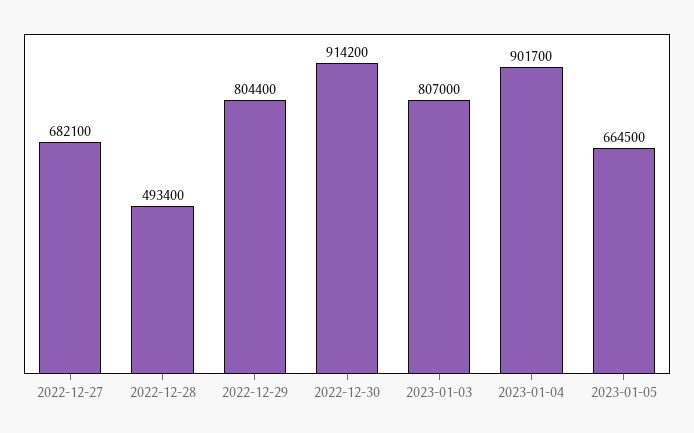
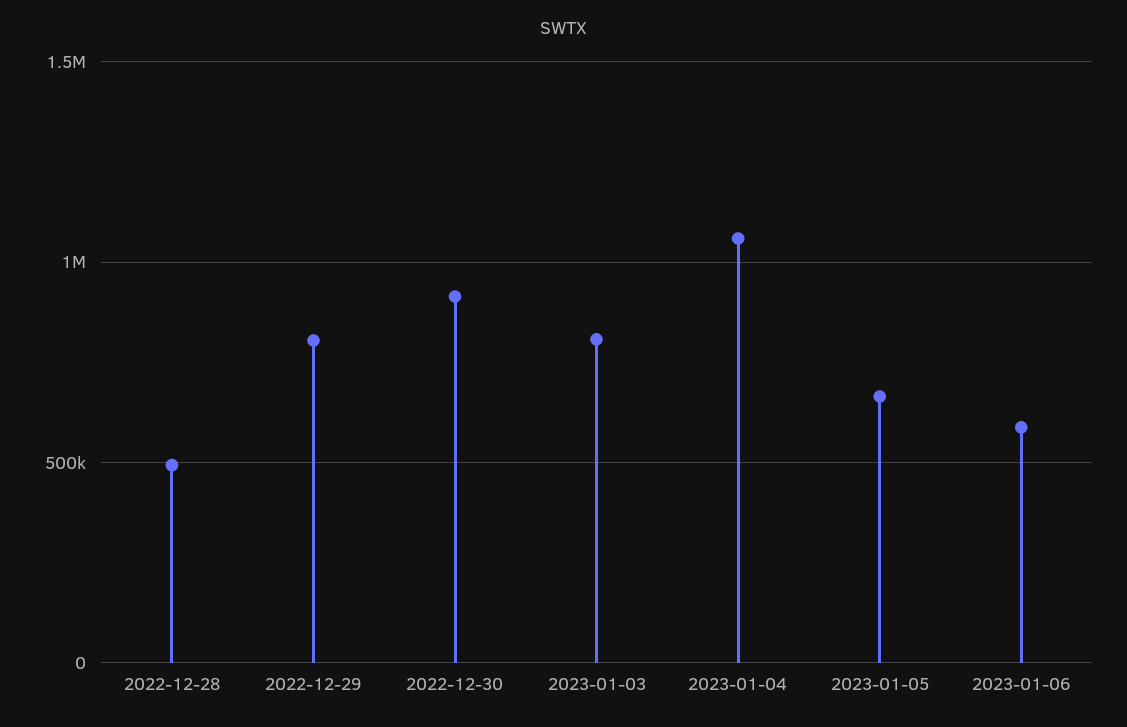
2022-12-27: 682100 -> none
2023-01-04: 901700 -> 1050000
2023-01-06: none -> 600000

